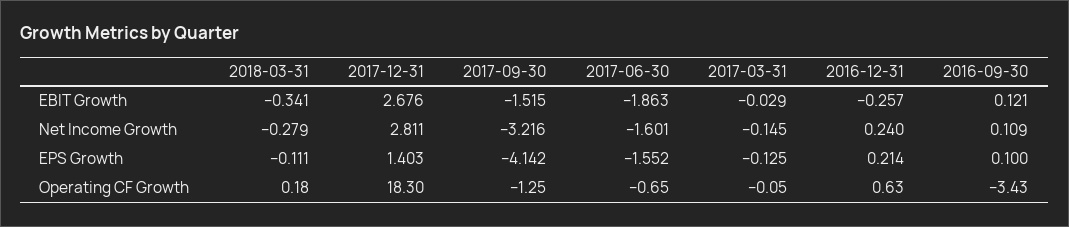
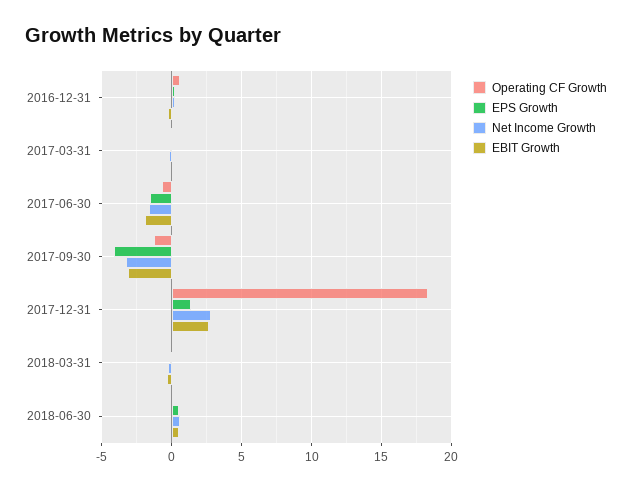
EBIT Growth, 2017-09-30: -1.515 -> -3
EBIT Growth, 2016-09-30: 0.121 -> none
Net Income Growth, 2016-09-30: 0.109 -> none
EPS Growth, 2016-09-30: 0.1 -> none
Operating CF Growth, 2016-09-30: -3.43 -> none
Operating CF Growth, 2018-06-30: none -> 0
EPS Growth, 2018-06-30: none -> 0.5
Net Income Growth, 2018-06-30: none -> 0.5
EBIT Growth, 2018-06-30: none -> 0.5

